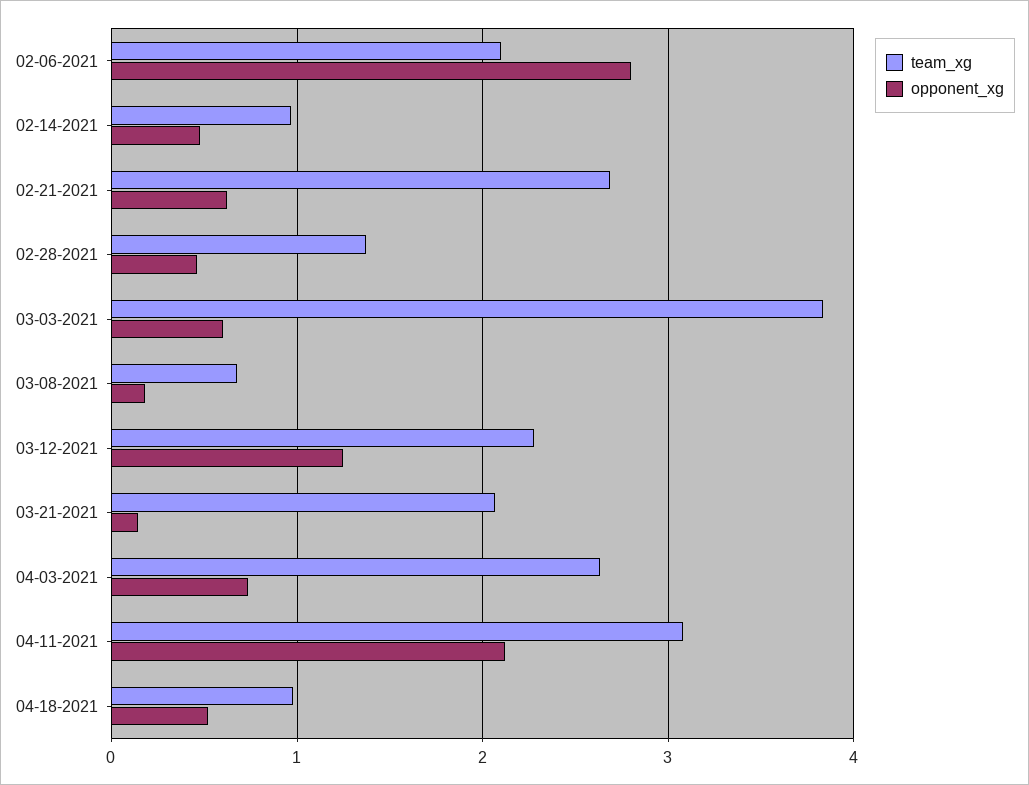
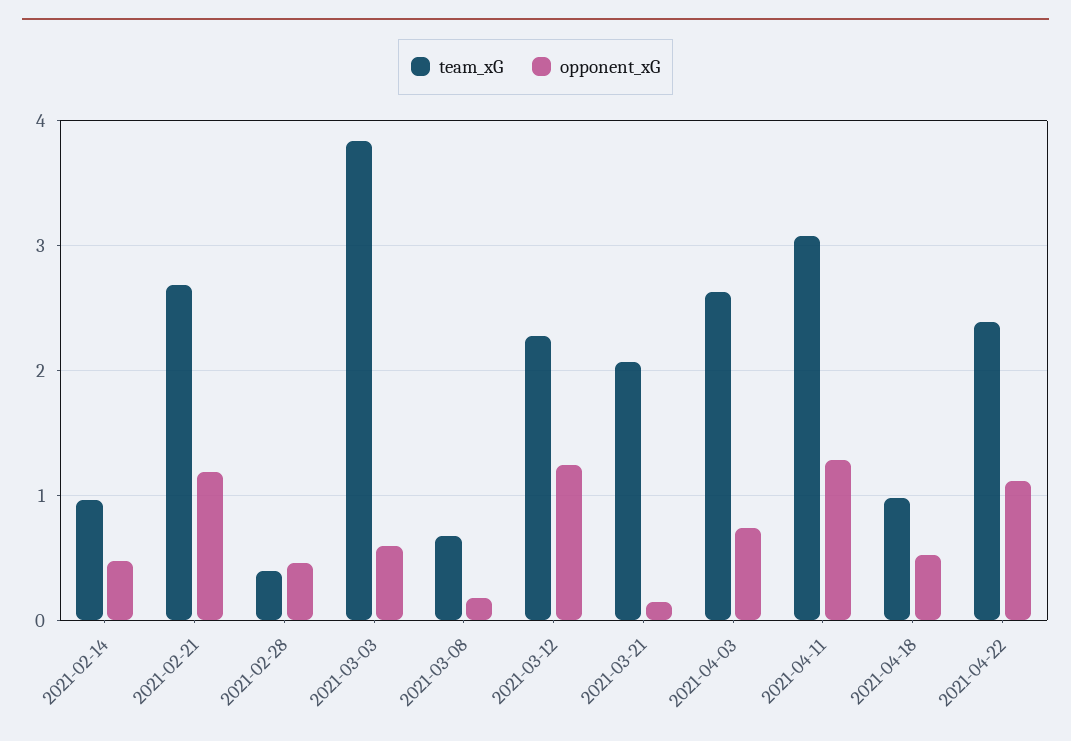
team_xg, 02-06-2021: 2.1 -> none
opponent_xg, 02-06-2021: 2.8 -> none
opponent_xg, 02-21-2021: 0.6 -> 1.2
team_xg, 02-28-2021: 1.4 -> 0.4
opponent_xg, 04-11-2021: 2.1 -> 1.3
team_xg, 2021-04-22: none -> 2.4
opponent_xg, 2021-04-22: none -> 1.1

